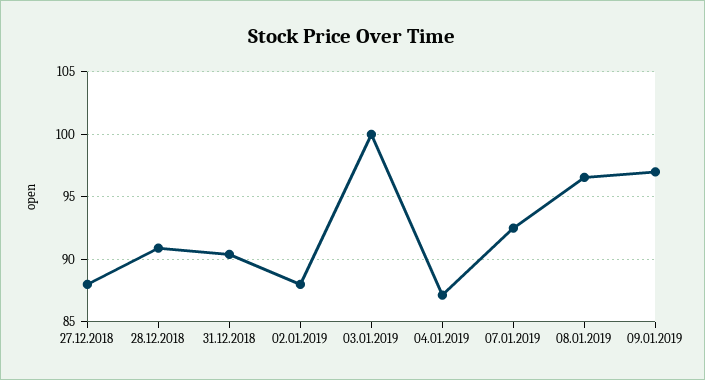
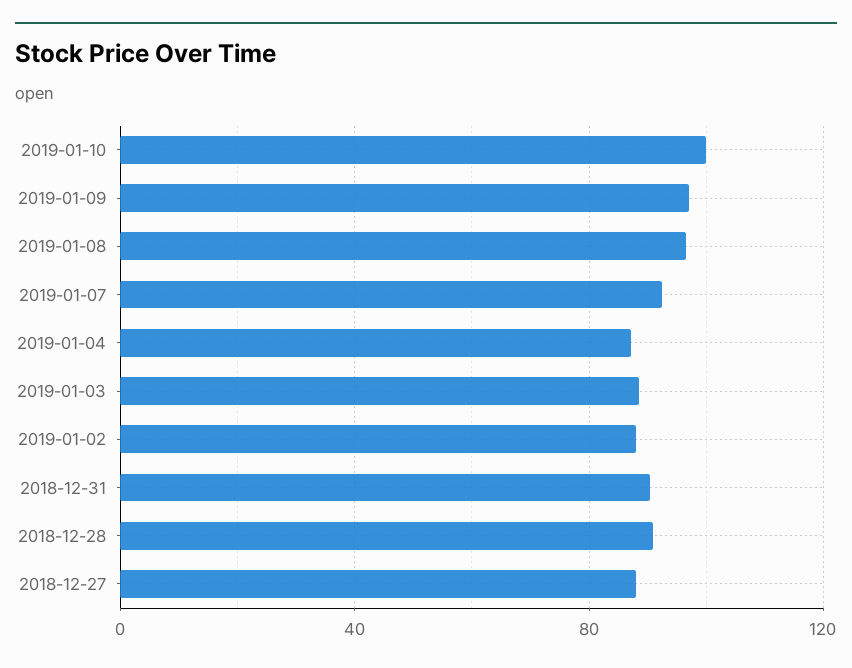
03.01.2019: 100 -> 90
2019-01-10: none -> 100

